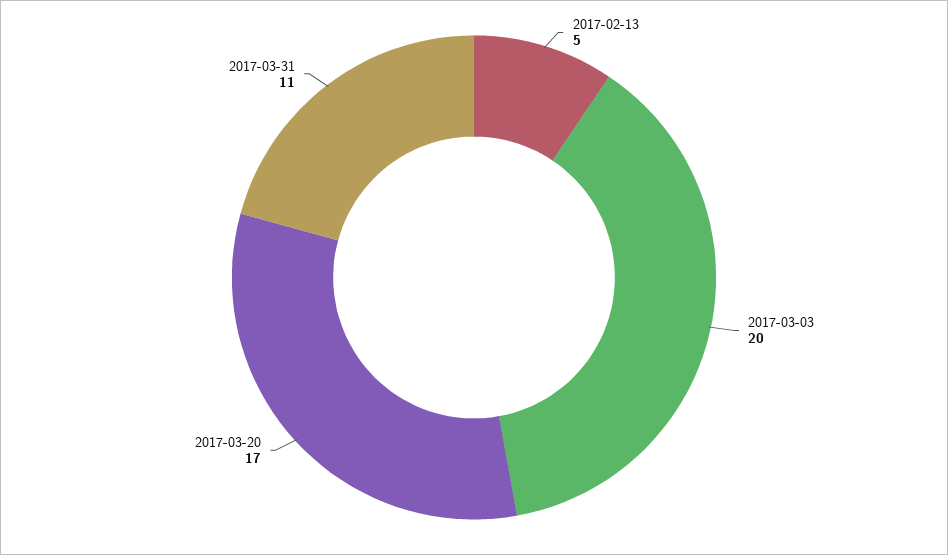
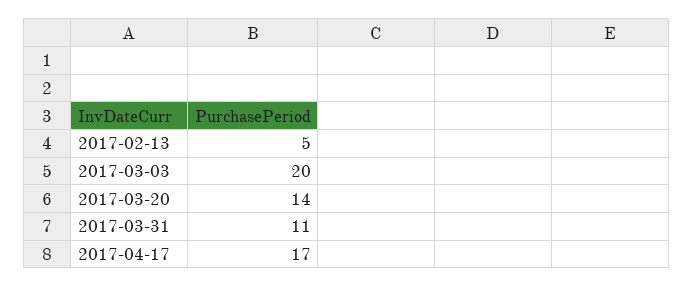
2017-03-20: 17 -> 14
2017-04-17: none -> 17

